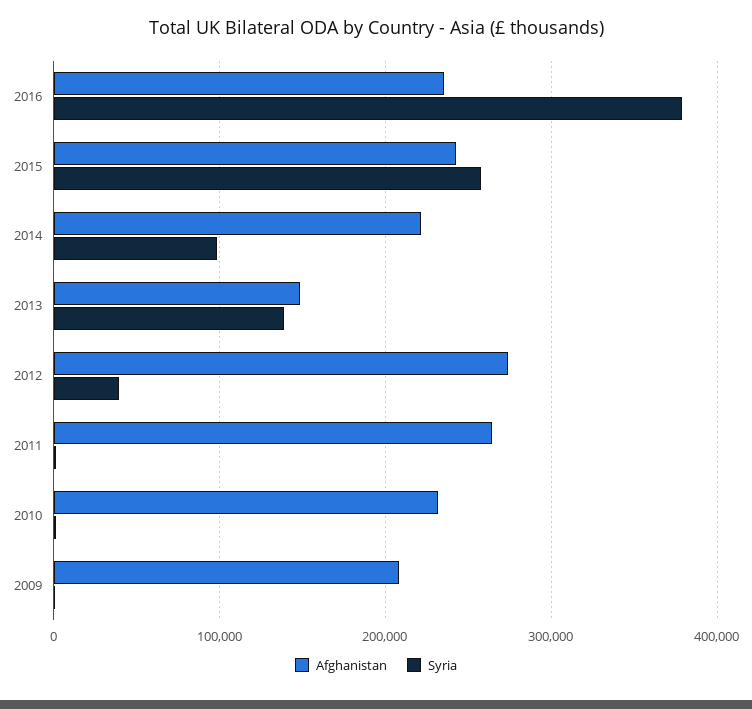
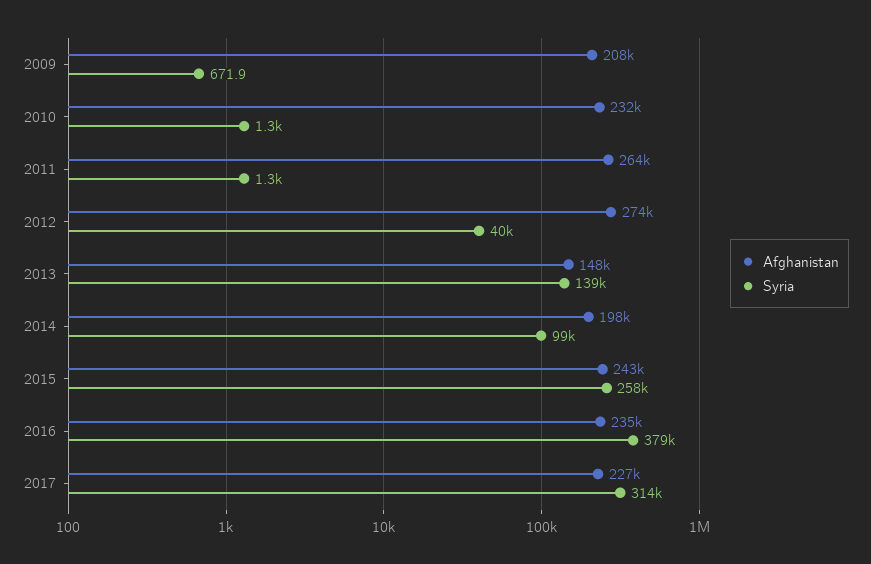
Afghanistan, 2014: 220000 -> 198000
Afghanistan, 2017: none -> 227000
Syria, 2017: none -> 314000

